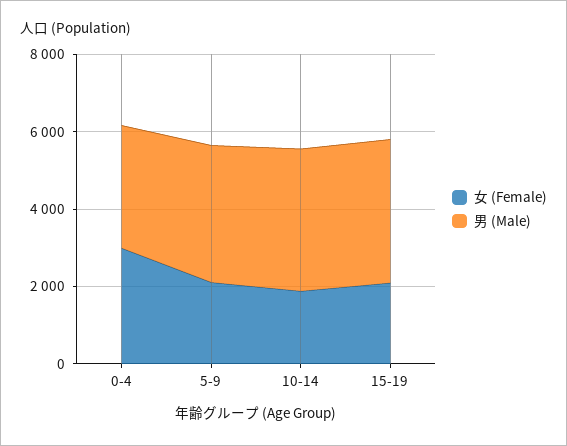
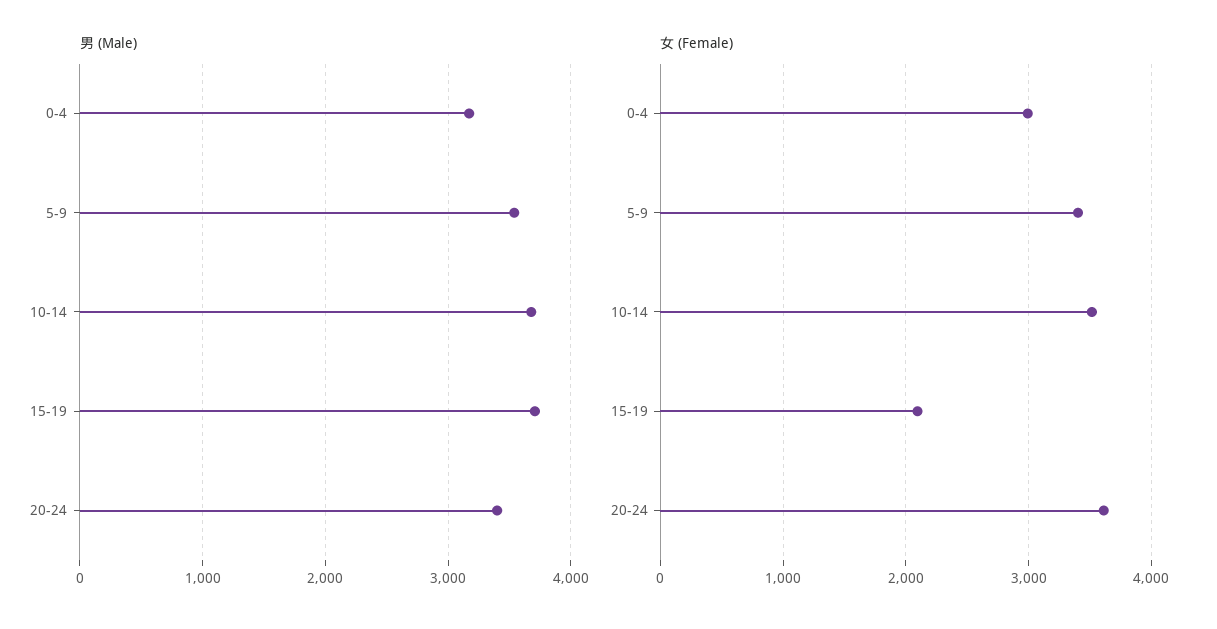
女 (Female), 5-9: 2000 -> 3400
女 (Female), 10-14: 2000 -> 3500
男 (Male), 20-24: none -> 3400
女 (Female), 20-24: none -> 3600

